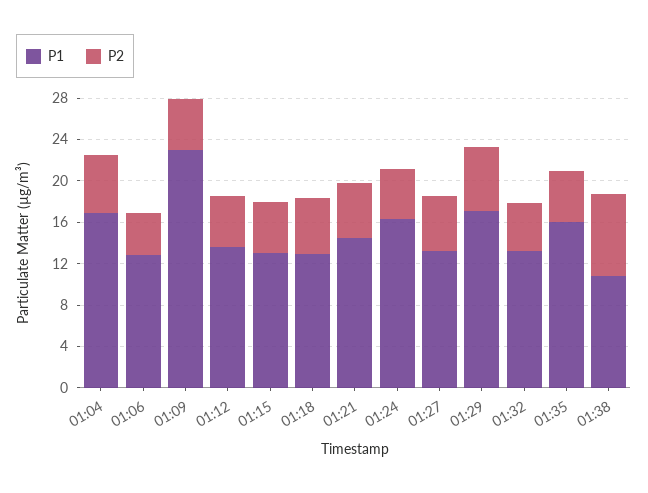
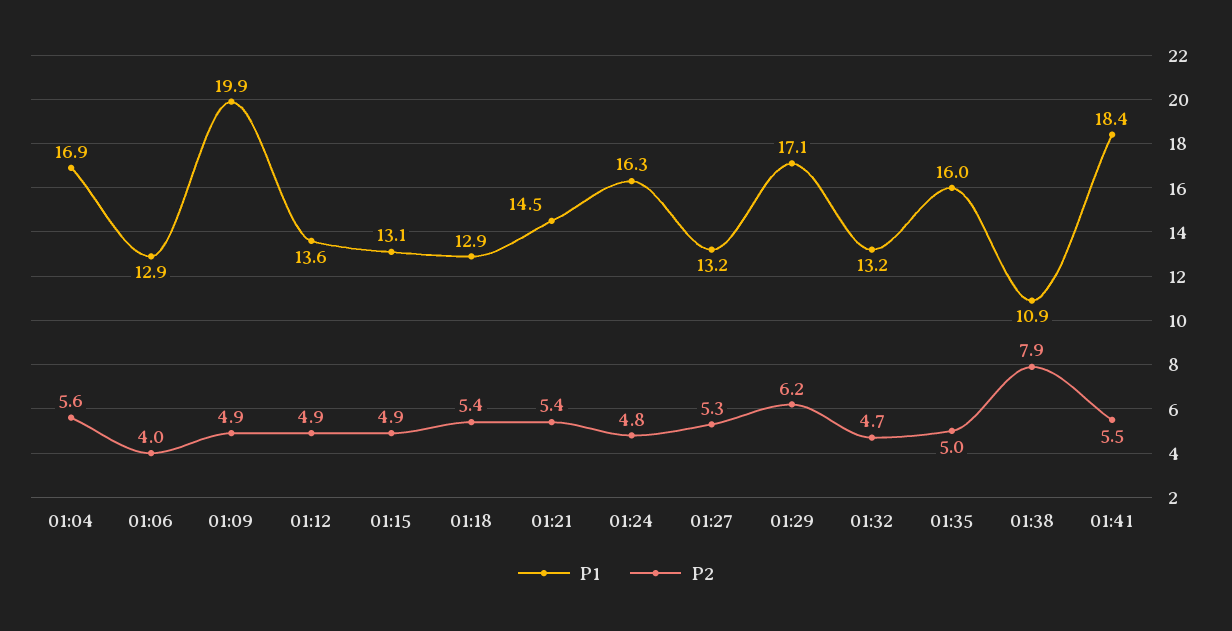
P1, 01:09: 23 -> 19.9
P1, 01:41: none -> 18.4
P2, 01:41: none -> 5.5

